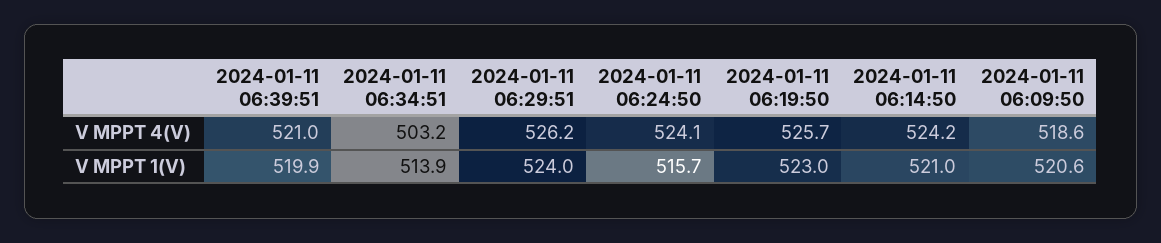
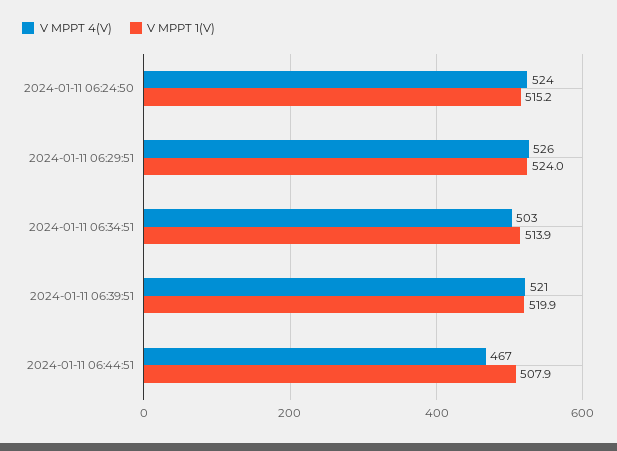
V MPPT 4(V), 2024-01-11 06:19:50: 525.7 -> none
V MPPT 4(V), 2024-01-11 06:14:50: 524.2 -> none
V MPPT 4(V), 2024-01-11 06:09:50: 518.6 -> none
V MPPT 1(V), 2024-01-11 06:24:50: 515.7 -> 515.2
V MPPT 1(V), 2024-01-11 06:19:50: 523 -> none
V MPPT 1(V), 2024-01-11 06:14:50: 521 -> none
V MPPT 1(V), 2024-01-11 06:09:50: 520.6 -> none
V MPPT 4(V), 2024-01-11 06:44:51: none -> 467
V MPPT 1(V), 2024-01-11 06:44:51: none -> 507.9

